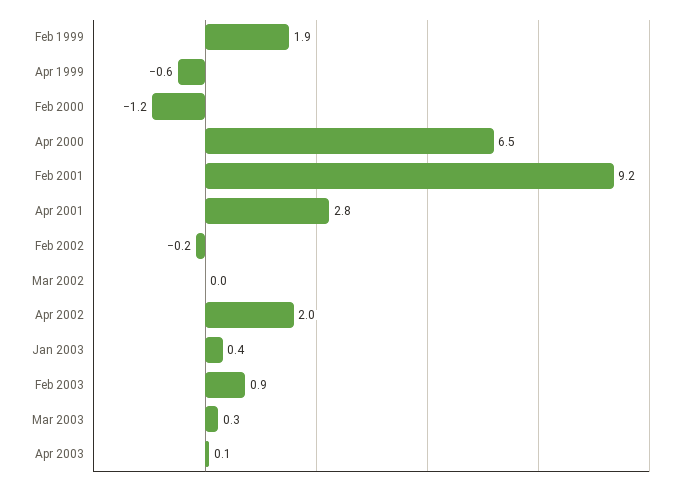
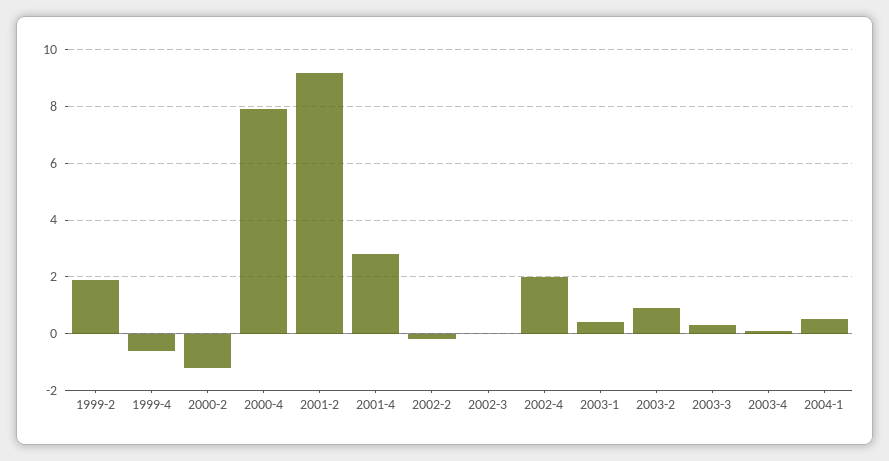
Apr 2000: 6.5 -> 8
2004-1: none -> 0.5

